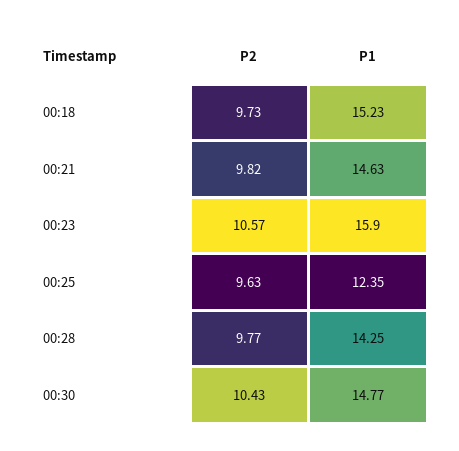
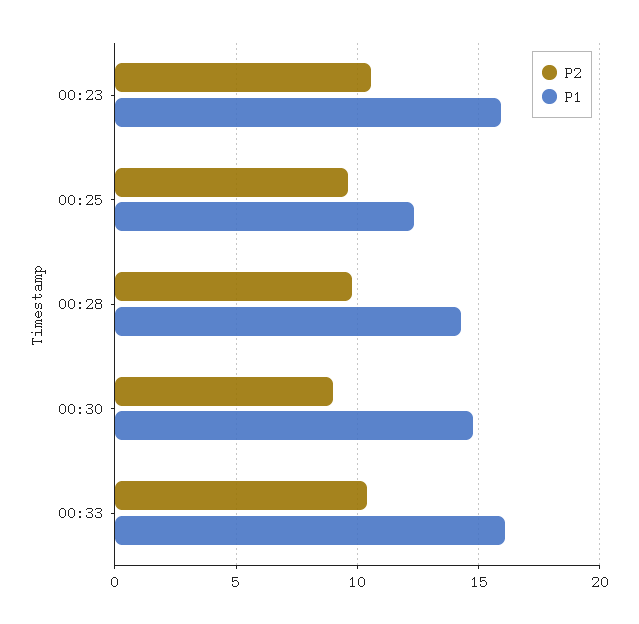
P2, 00:18: 9.73 -> none
P1, 00:18: 15.23 -> none
P2, 00:21: 9.82 -> none
P1, 00:21: 14.63 -> none
P2, 00:30: 10.43 -> 9
P2, 00:33: none -> 10.5
P1, 00:33: none -> 16

